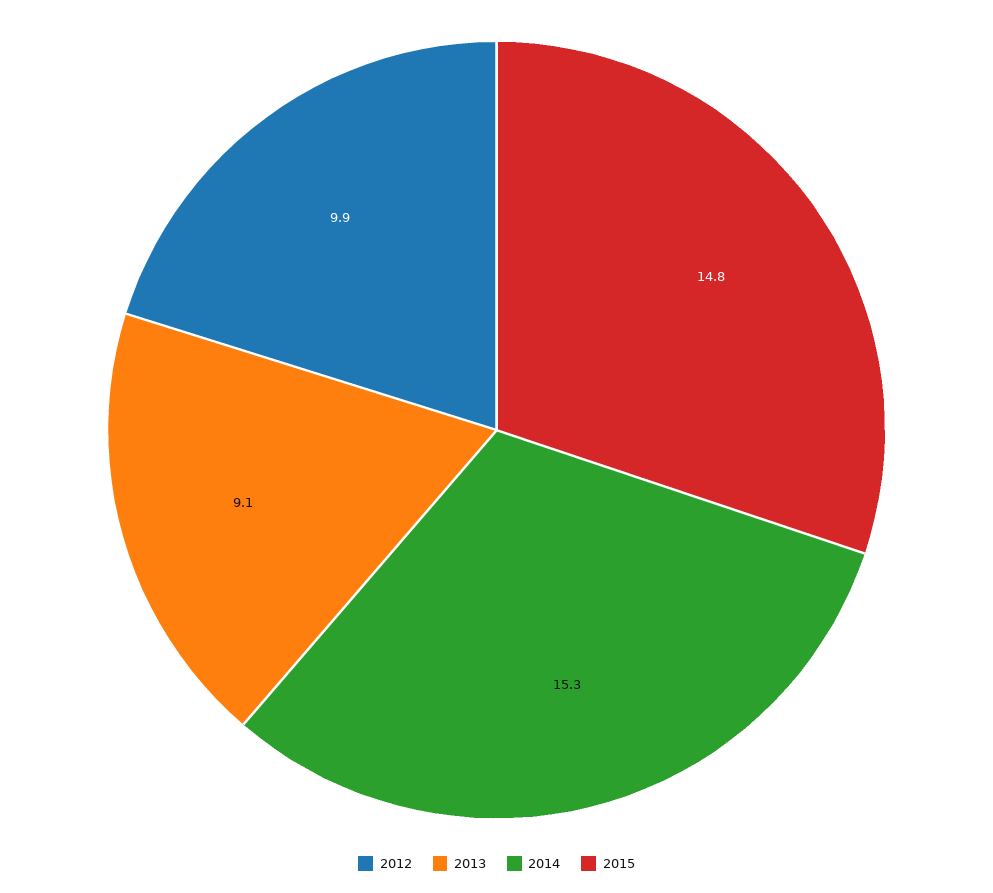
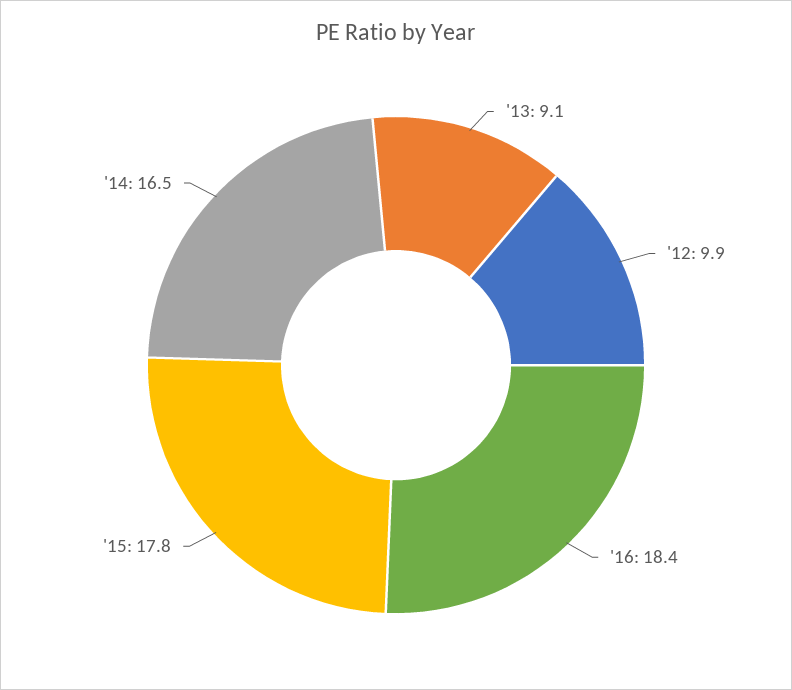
2014: 15.3 -> 16.5
2015: 14.8 -> 17.8
'16: none -> 18.4

